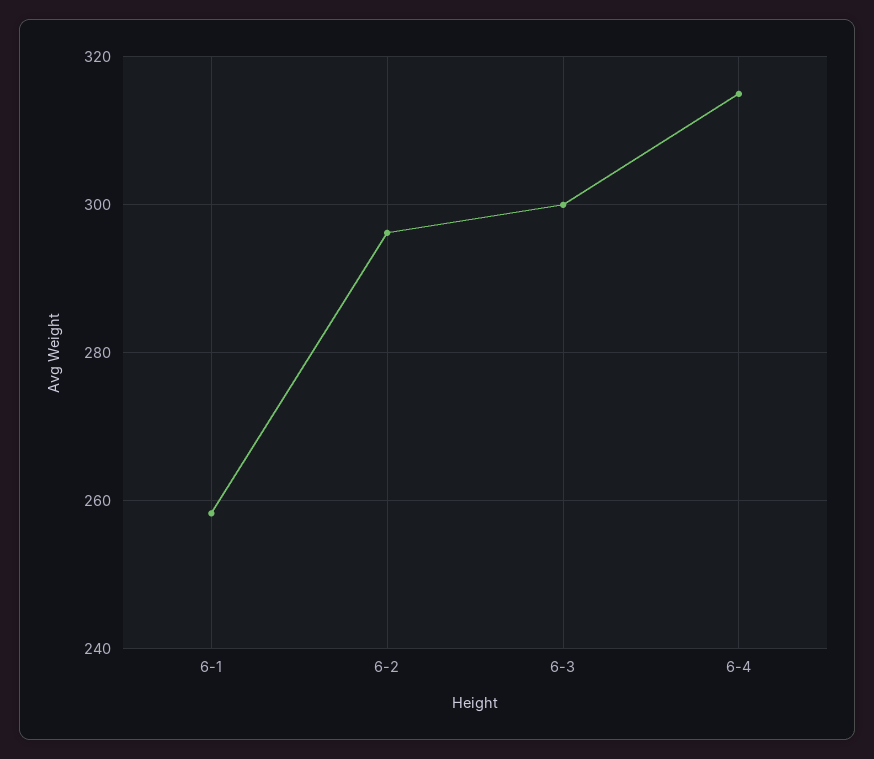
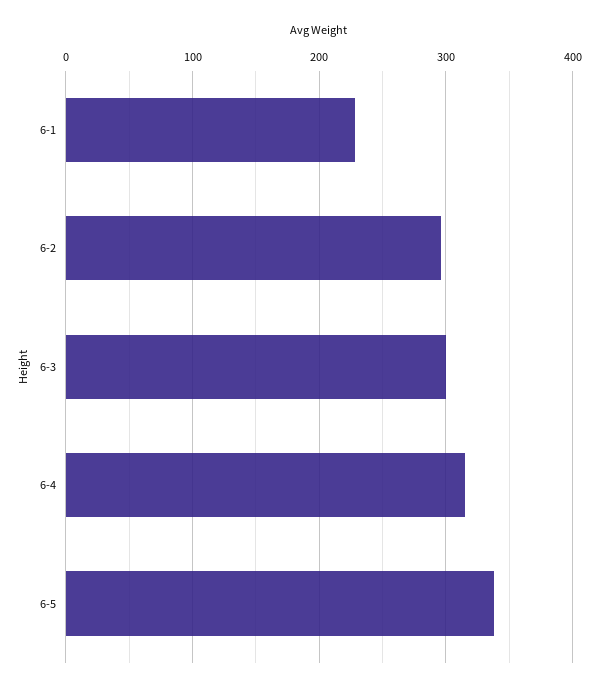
6-1: 258 -> 230
6-5: none -> 340

